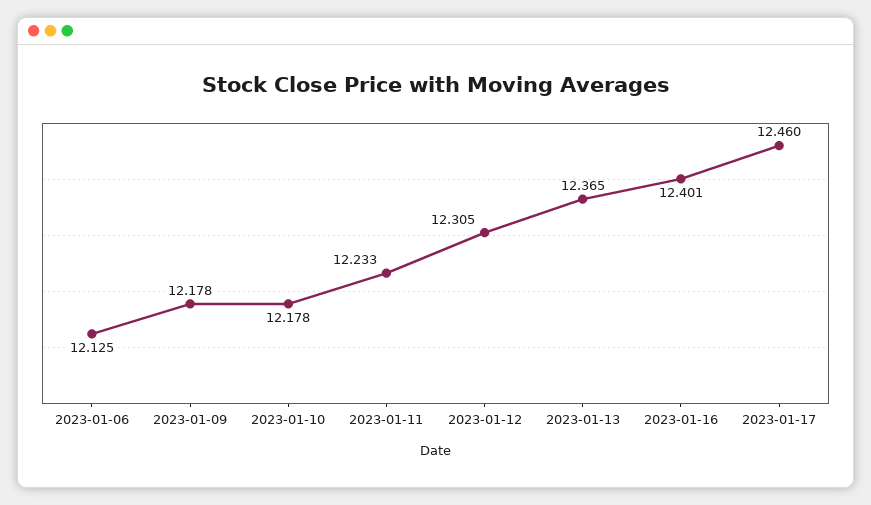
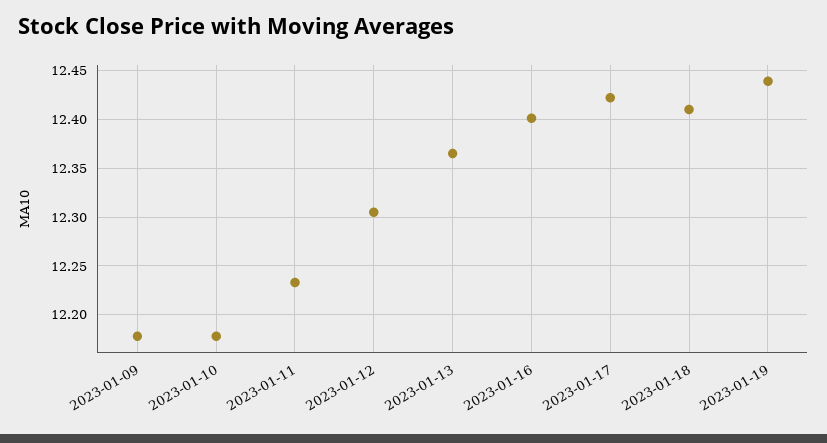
2023-01-06: 12.125 -> none
2023-01-17: 12.46 -> 12.42
2023-01-18: none -> 12.41
2023-01-19: none -> 12.44

